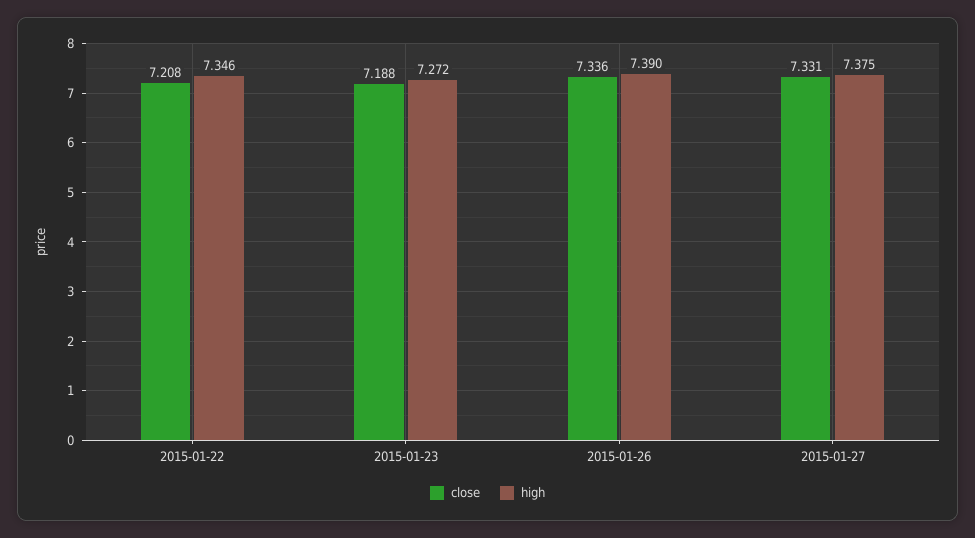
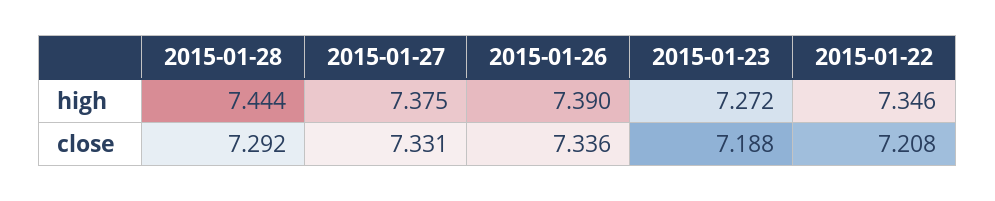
high, 2015-01-28: none -> 7.444
close, 2015-01-28: none -> 7.292

